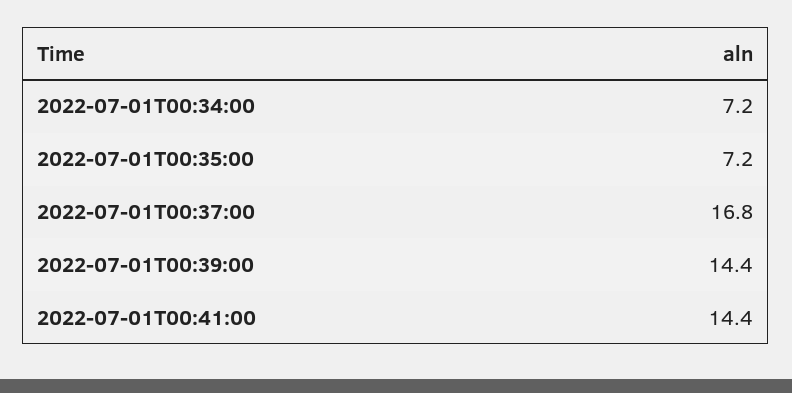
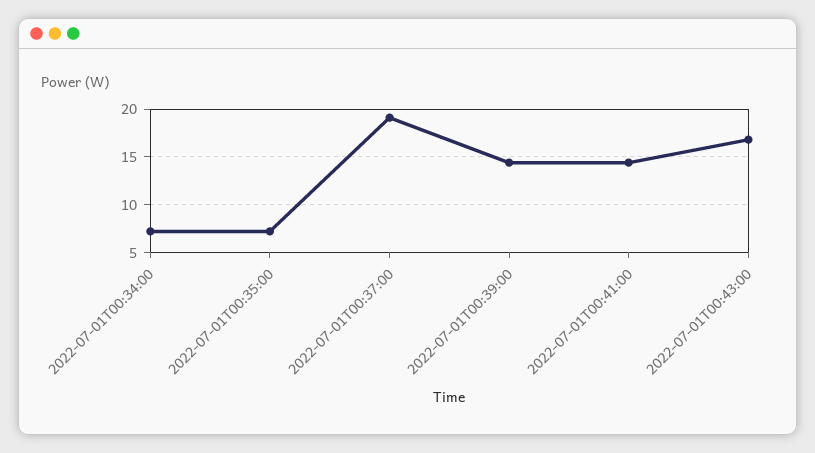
2022-07-01T00:37:00: 16.8 -> 19
2022-07-01T00:43:00: none -> 17

